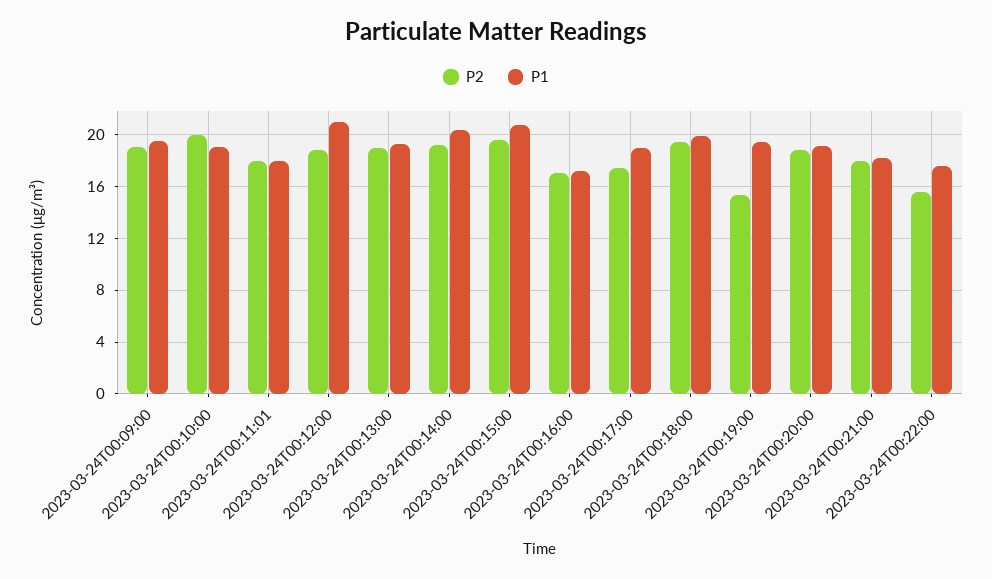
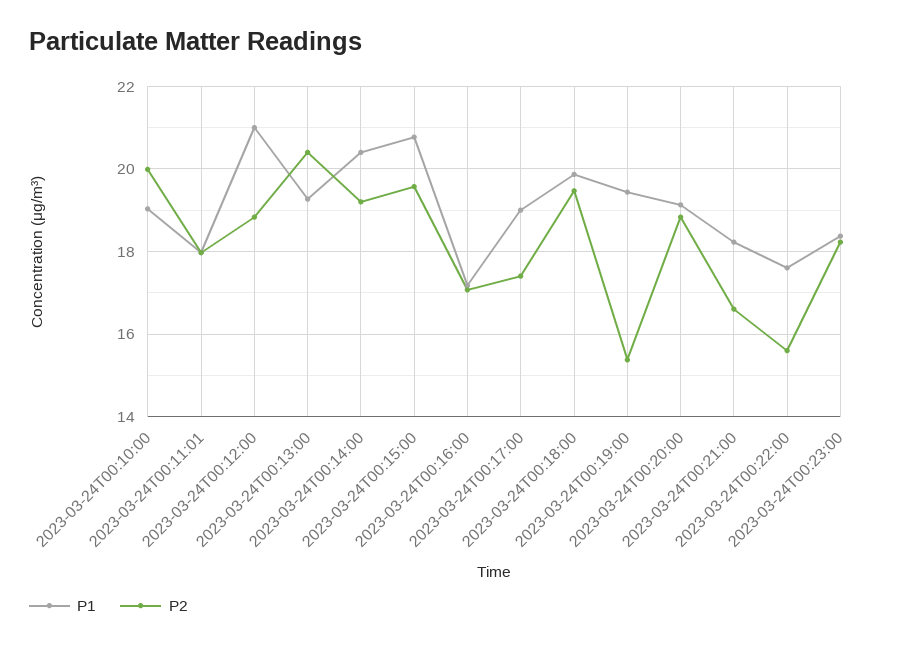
P2, 2023-03-24T00:09:00: 19 -> none
P1, 2023-03-24T00:09:00: 19.5 -> none
P2, 2023-03-24T00:13:00: 19 -> 20.4
P2, 2023-03-24T00:21:00: 18 -> 16.6
P1, 2023-03-24T00:23:00: none -> 18.4
P2, 2023-03-24T00:23:00: none -> 18.2

